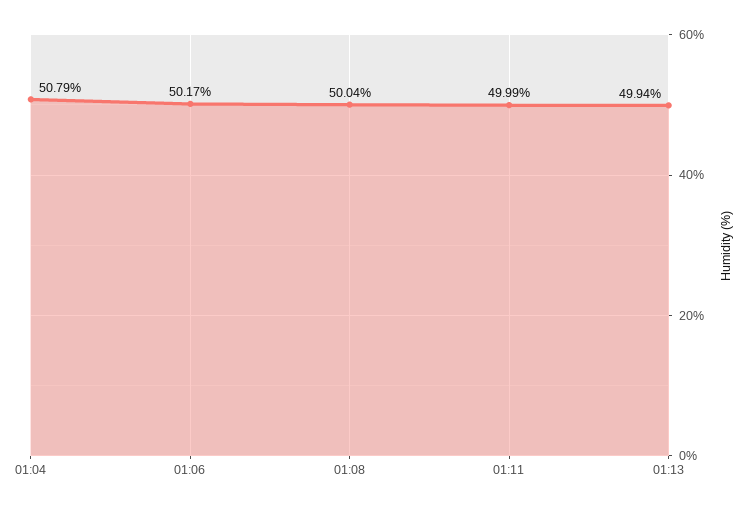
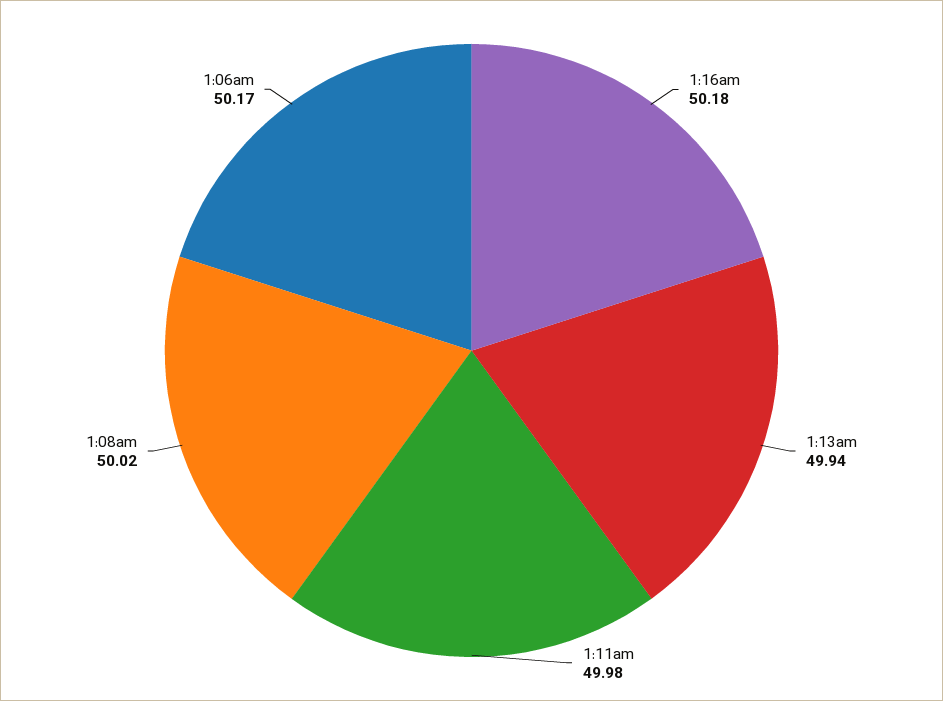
01:04: 50.79 -> none
01:08: 50.04 -> 50.02
01:11: 49.99 -> 49.98
1:16am: none -> 50.18

